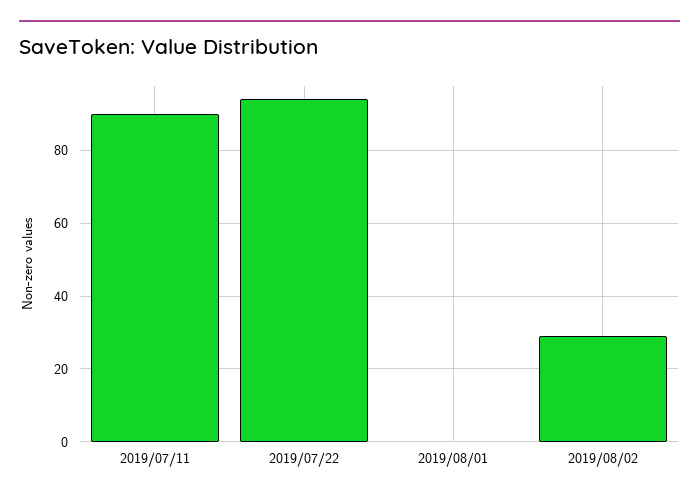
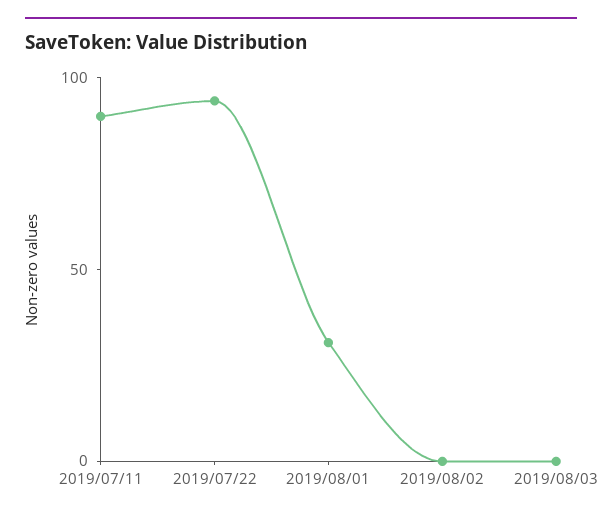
2019/08/01: 0 -> 30
2019/08/02: 30 -> 0
2019/08/03: none -> 0

